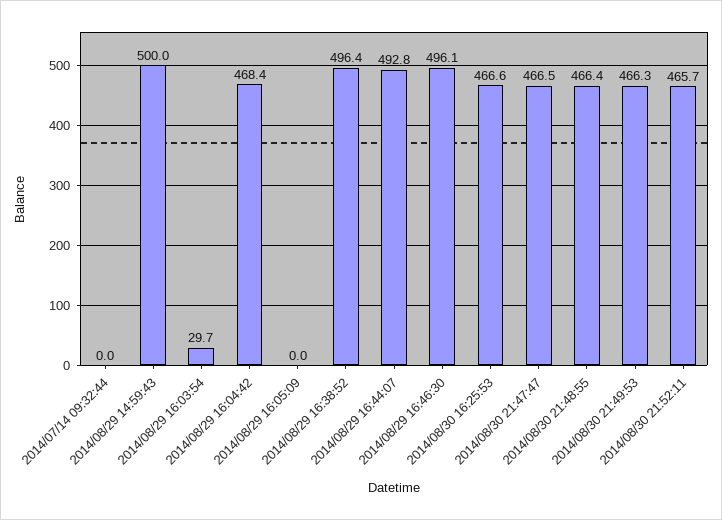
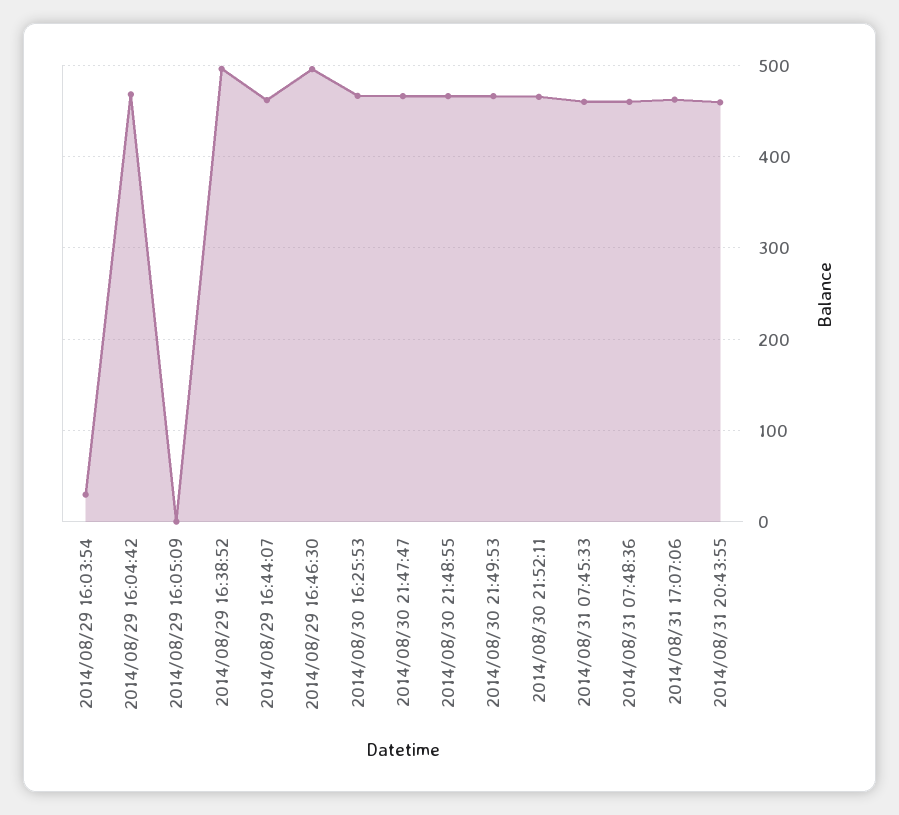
2014/07/14 09:32:44: 0 -> none
2014/08/29 14:59:43: 500 -> none
2014/08/29 16:44:07: 492.8 -> 460
2014/08/31 07:45:33: none -> 460
2014/08/31 07:48:36: none -> 460
2014/08/31 17:07:06: none -> 460
2014/08/31 20:43:55: none -> 460

